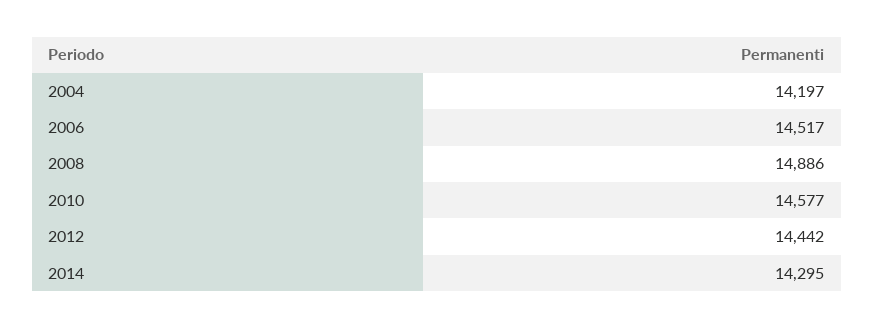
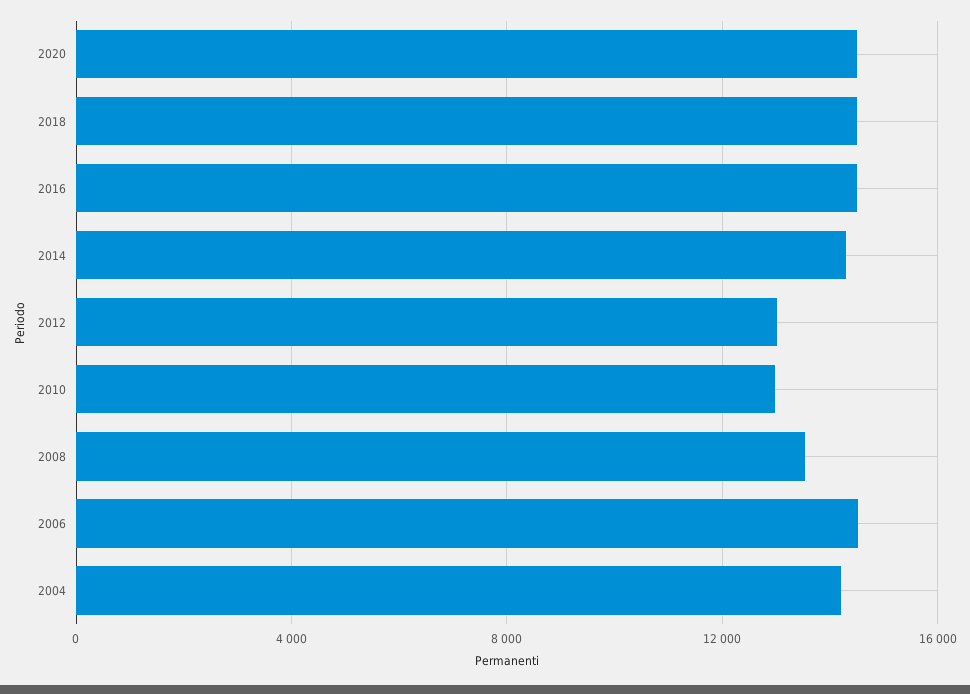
2008: 14886 -> 13500
2010: 14577 -> 13000
2012: 14442 -> 13000
2020: none -> 14500
2018: none -> 14500
2016: none -> 14500

